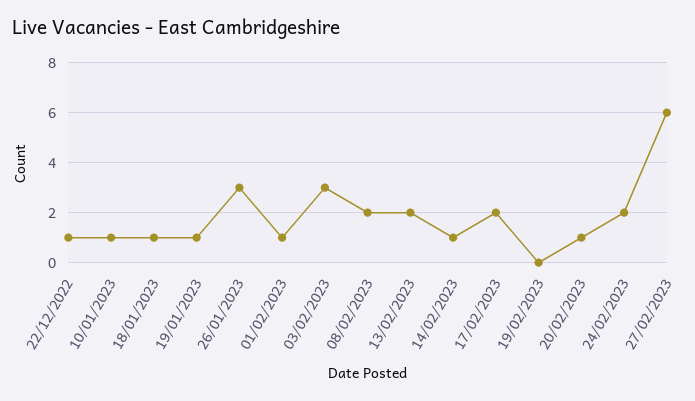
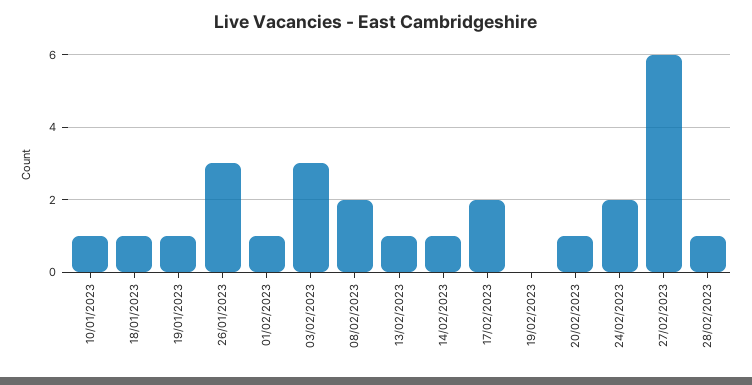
22/12/2022: 1 -> none
13/02/2023: 2 -> 1
28/02/2023: none -> 1

